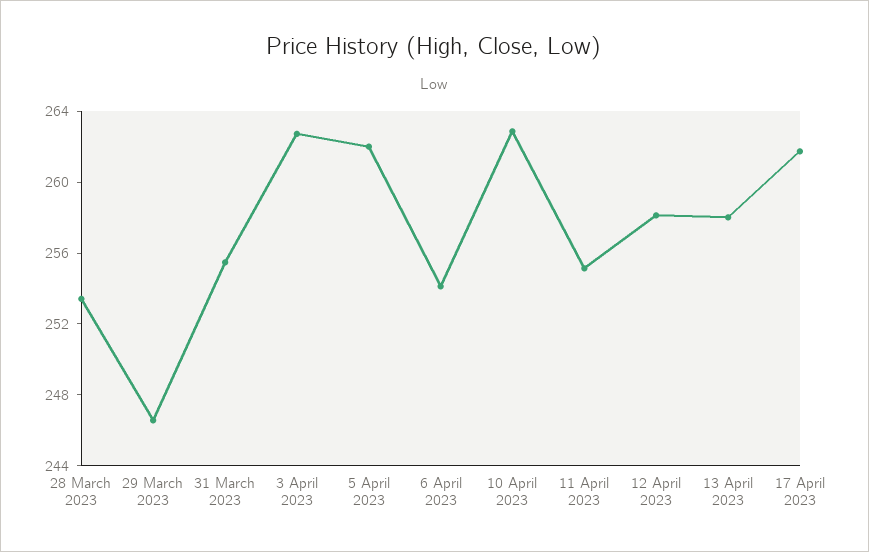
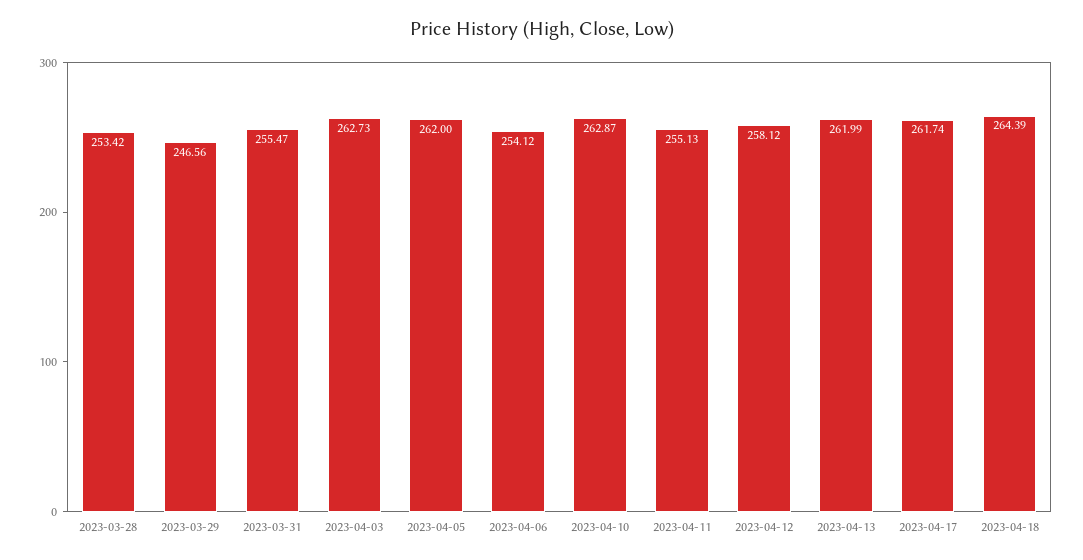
13 April 2023: 258 -> 261.99
2023-04-18: none -> 264.39

